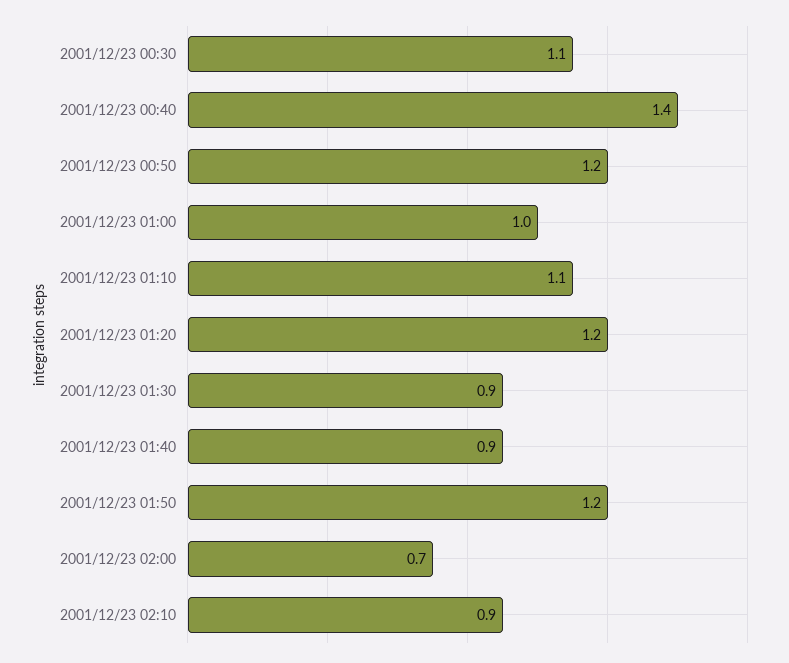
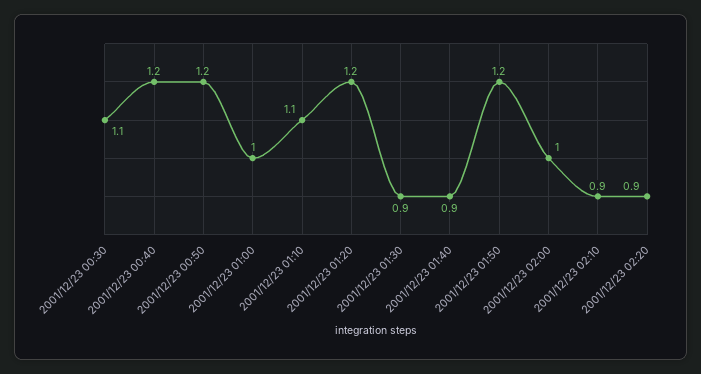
2001/12/23 00:40: 1.4 -> 1.2
2001/12/23 02:00: 0.7 -> 1
2001/12/23 02:20: none -> 0.9

